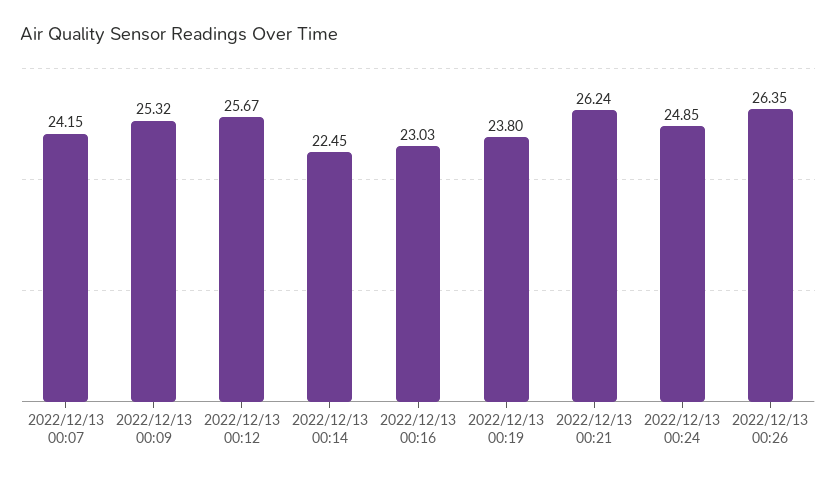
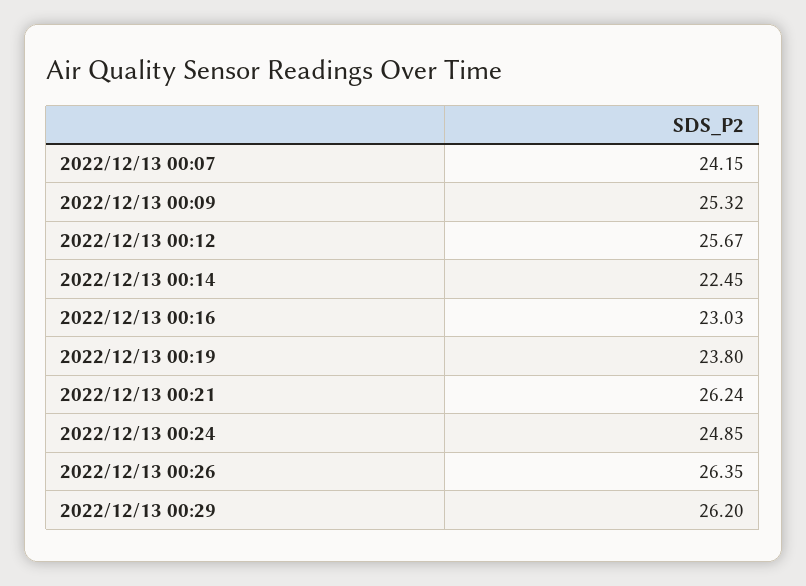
2022/12/13 00:29: none -> 26.2

